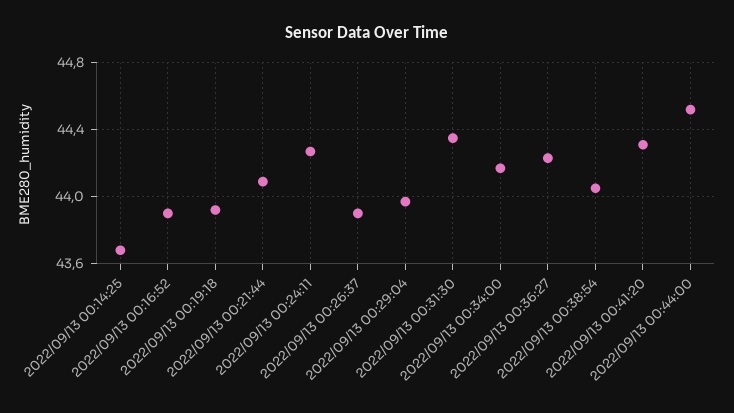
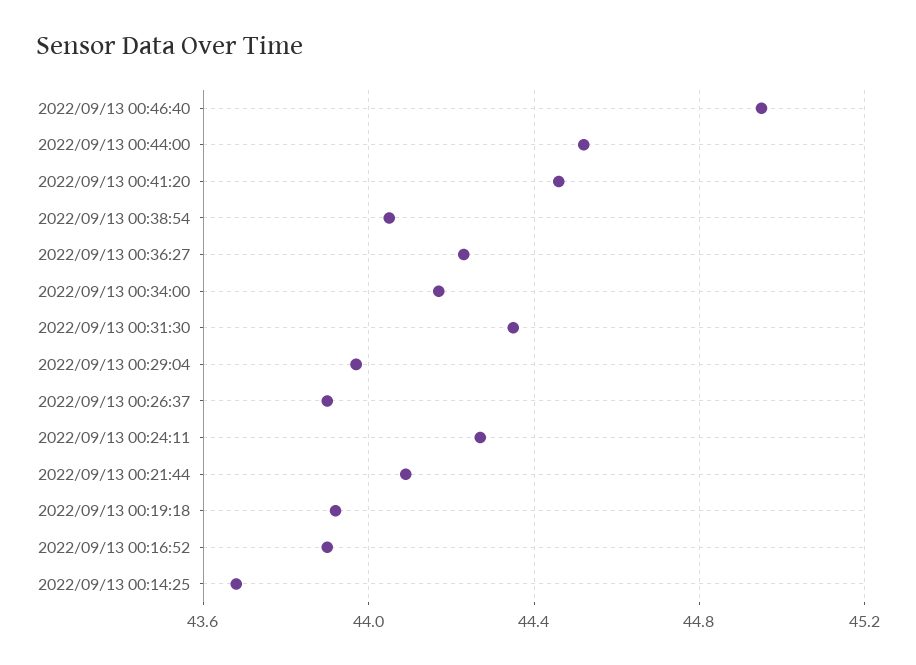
2022/09/13 00:41:20: 44.3 -> 44.45
2022/09/13 00:46:40: none -> 44.95

